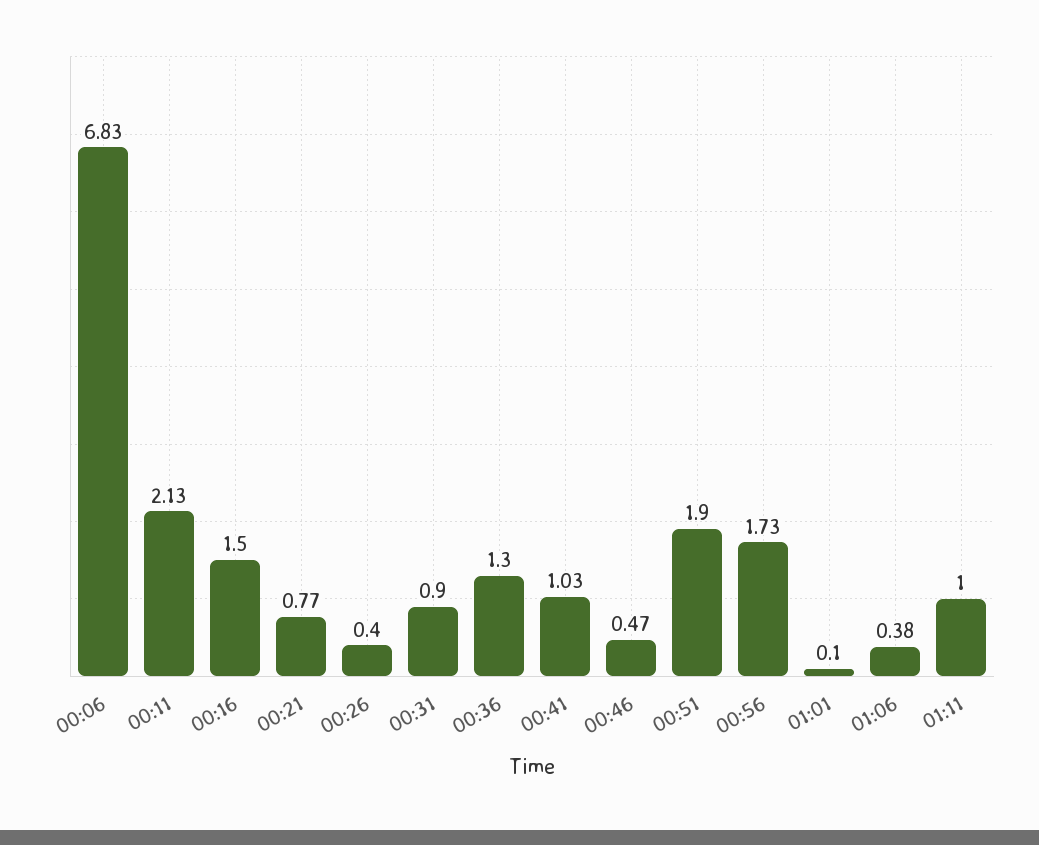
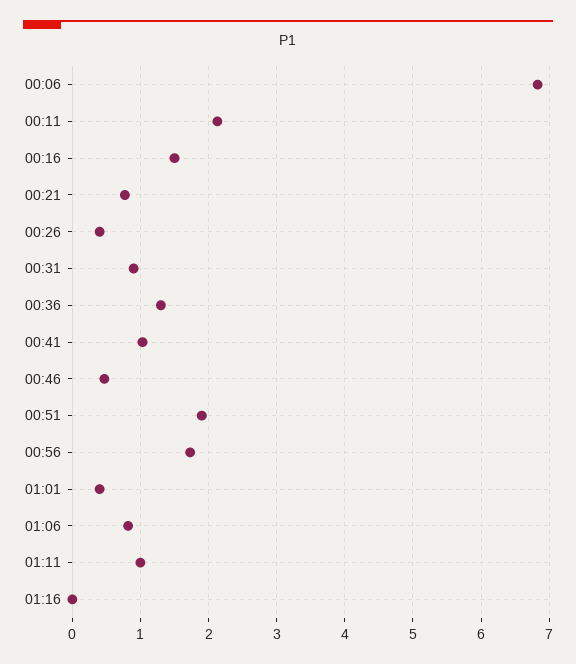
01:01: 0.1 -> 0.4
01:06: 0.38 -> 0.8
01:16: none -> 0

